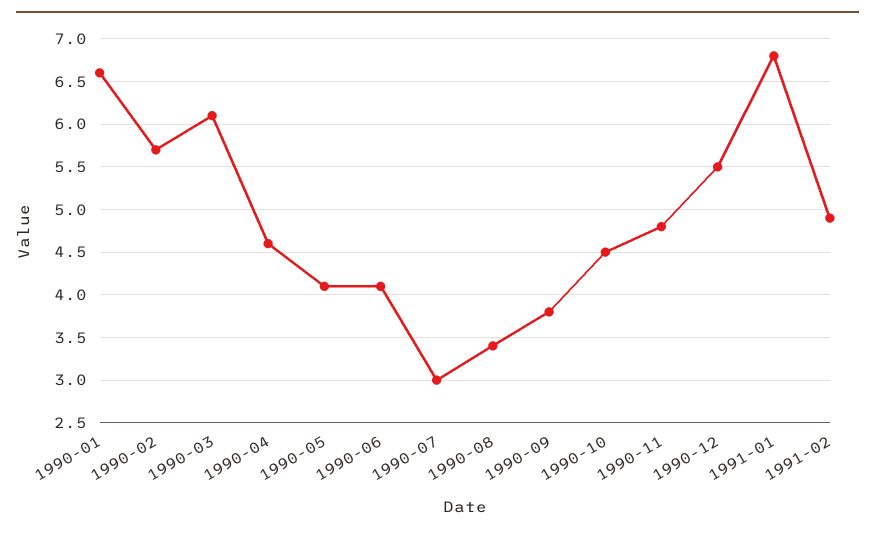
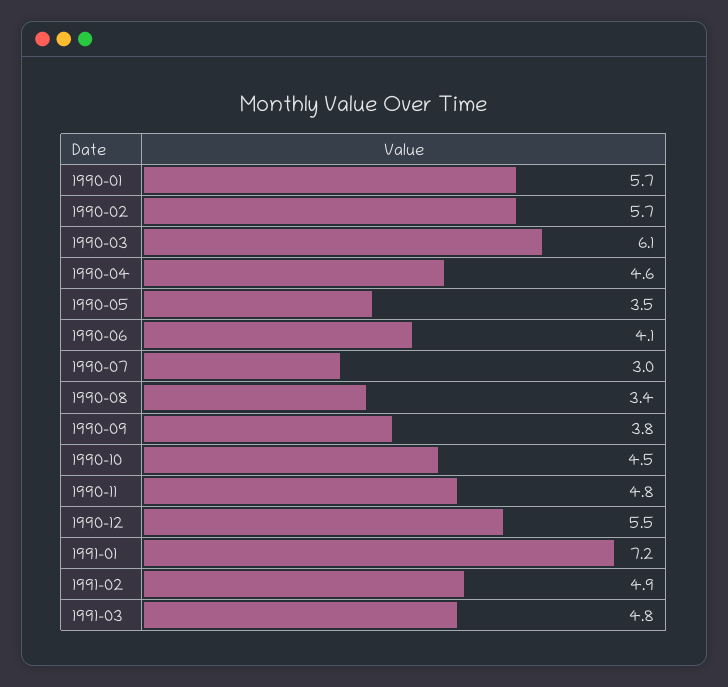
1990-01: 6.6 -> 5.7
1990-05: 4.1 -> 3.5
1991-01: 6.8 -> 7.2
1991-03: none -> 4.8

